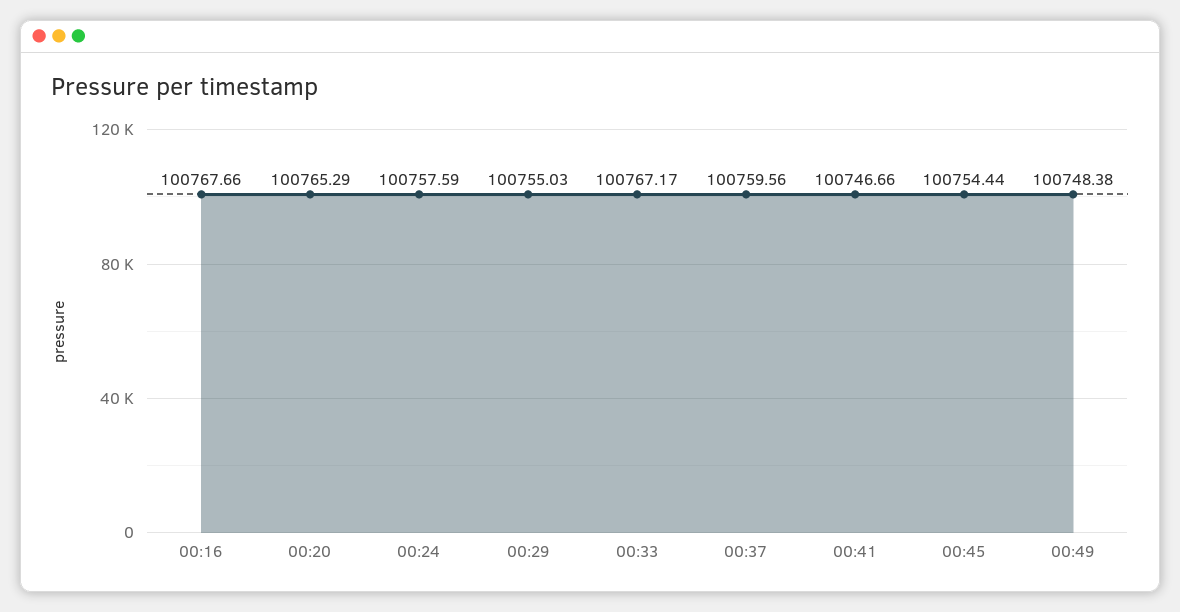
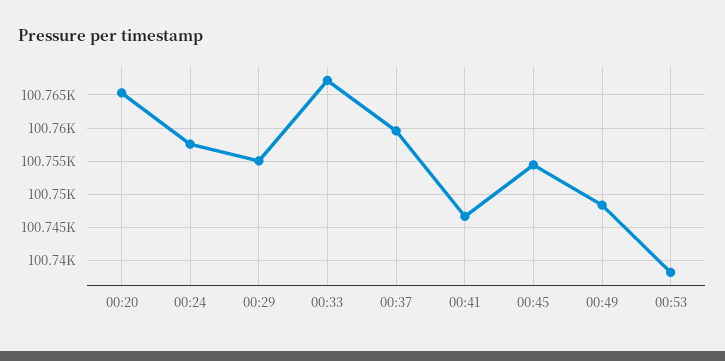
00:16: 100767.66 -> none
00:53: none -> 100738

